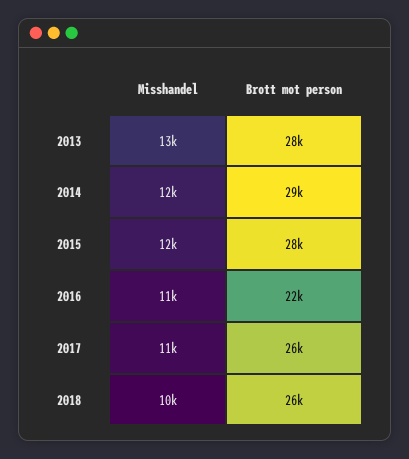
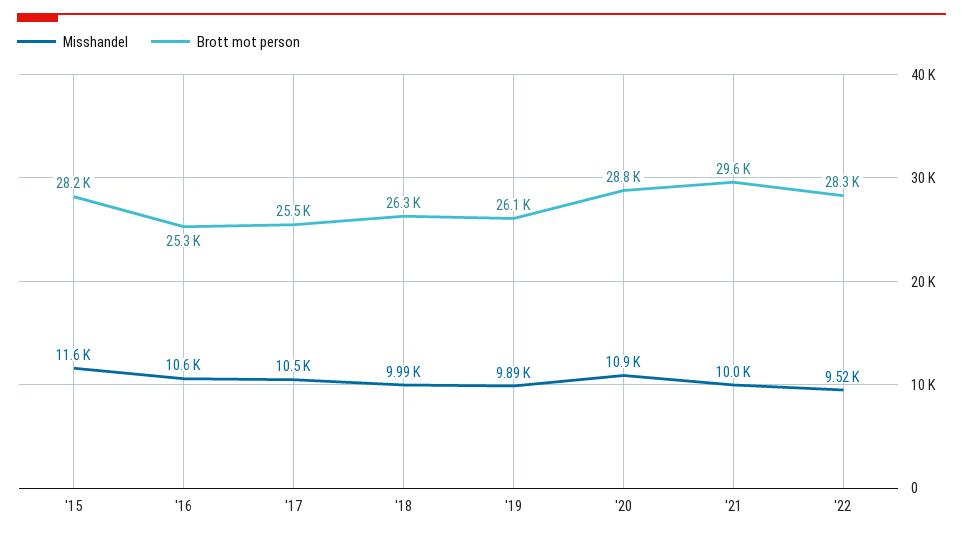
Misshandel, 2013: 13000 -> none
Brott mot person, 2013: 28000 -> none
Misshandel, 2014: 12000 -> none
Brott mot person, 2014: 29000 -> none
Brott mot person, 2016: 22000 -> 25300
Misshandel, '19: none -> 9890
Brott mot person, '19: none -> 26100
Misshandel, '20: none -> 10900
Brott mot person, '20: none -> 28800
Misshandel, '21: none -> 10000
Brott mot person, '21: none -> 29600
Misshandel, '22: none -> 9520
Brott mot person, '22: none -> 28300

